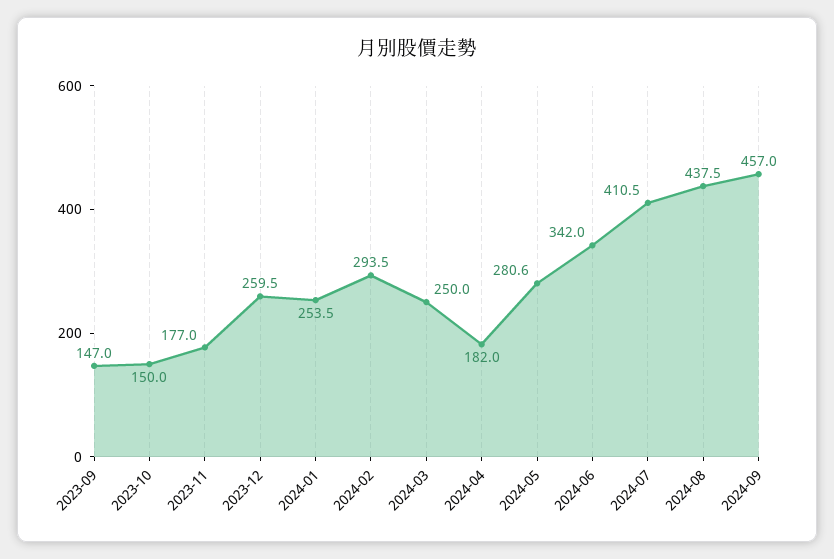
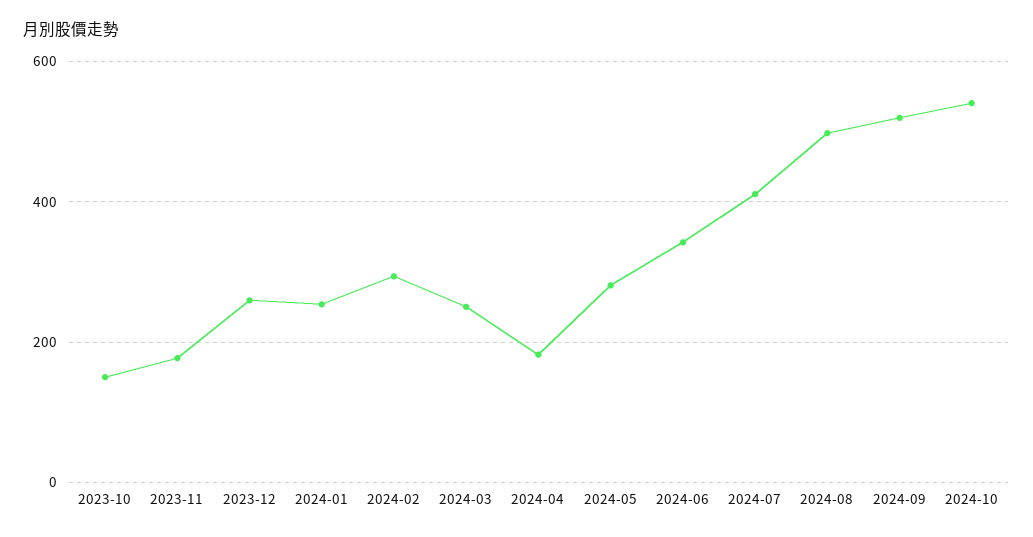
2023-09: 147 -> none
2024-08: 437.5 -> 500
2024-09: 457 -> 520
2024-10: none -> 540

